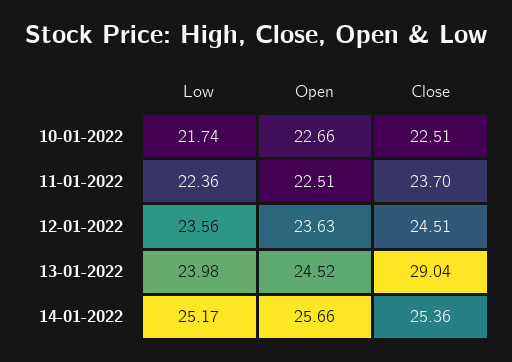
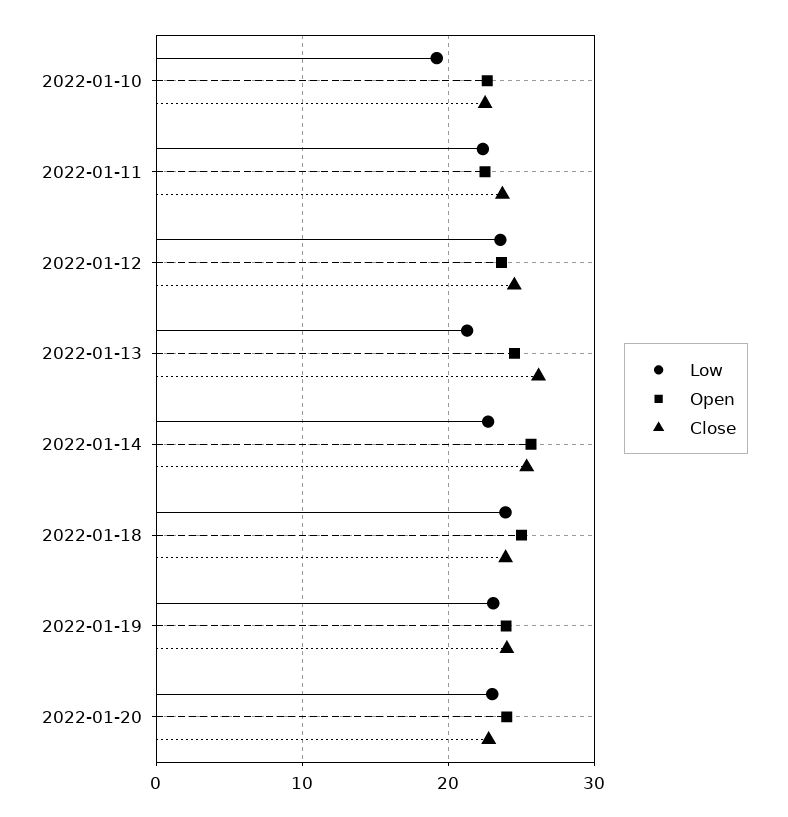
Low, 10-01-2022: 21.74 -> 19
Low, 13-01-2022: 23.98 -> 21
Close, 13-01-2022: 29.04 -> 26
Low, 14-01-2022: 25.17 -> 23
Low, 2022-01-18: none -> 24
Open, 2022-01-18: none -> 25
Close, 2022-01-18: none -> 24
Low, 2022-01-19: none -> 23
Open, 2022-01-19: none -> 24
Close, 2022-01-19: none -> 24
Low, 2022-01-20: none -> 23
Open, 2022-01-20: none -> 24
Close, 2022-01-20: none -> 23

